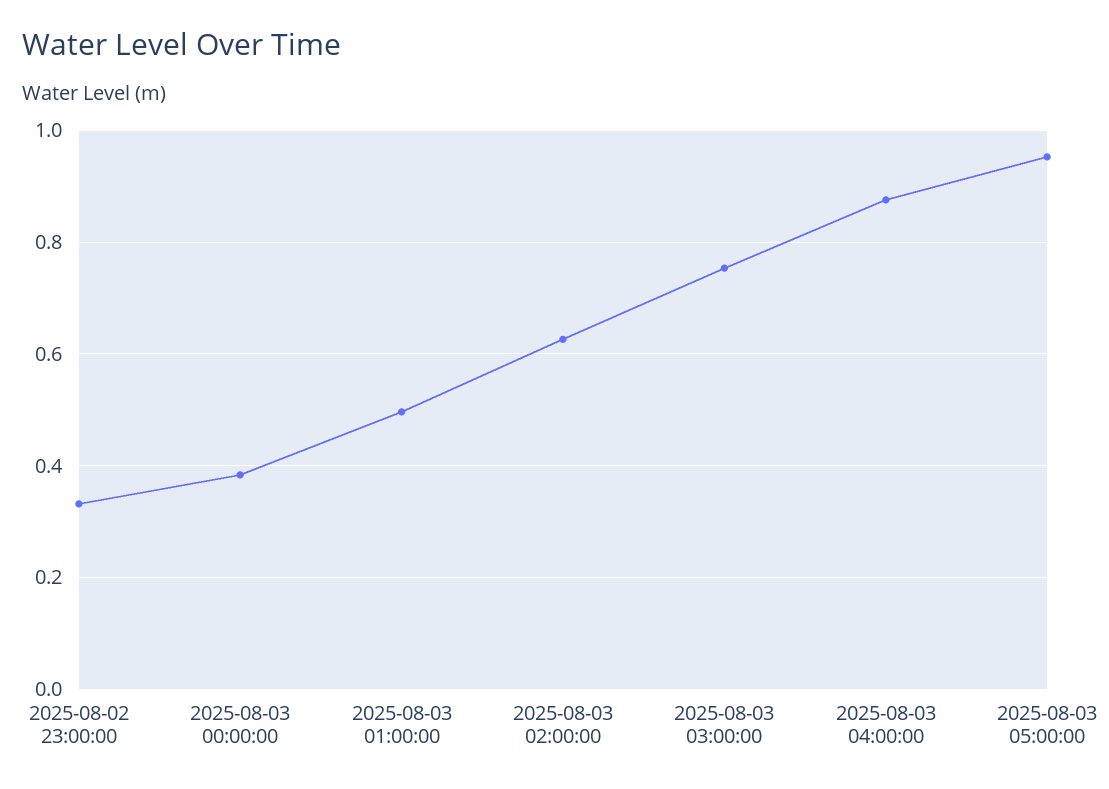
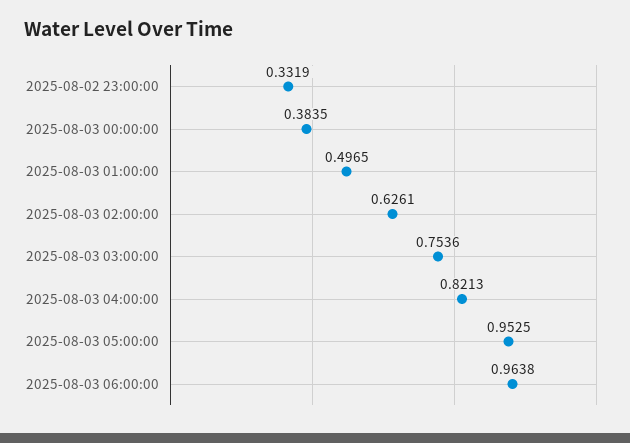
2025-08-03 04:00:00: 0.88 -> 0.8213
2025-08-03 06:00:00: none -> 0.9638

